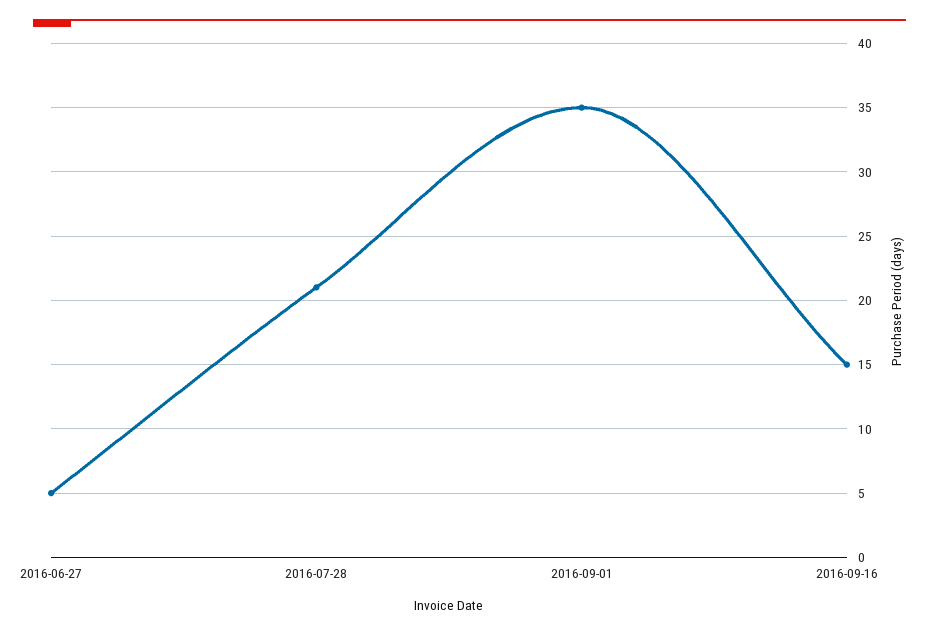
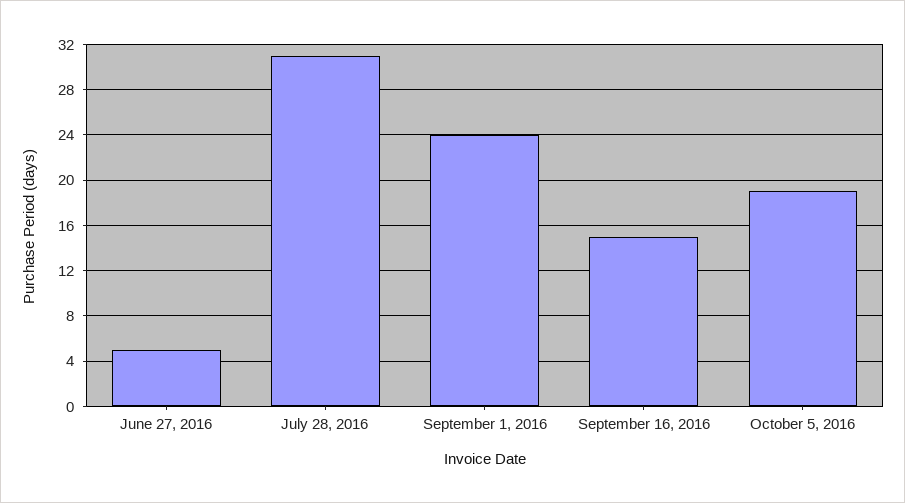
2016-07-28: 21 -> 31
2016-09-01: 35 -> 24
October 5, 2016: none -> 19

